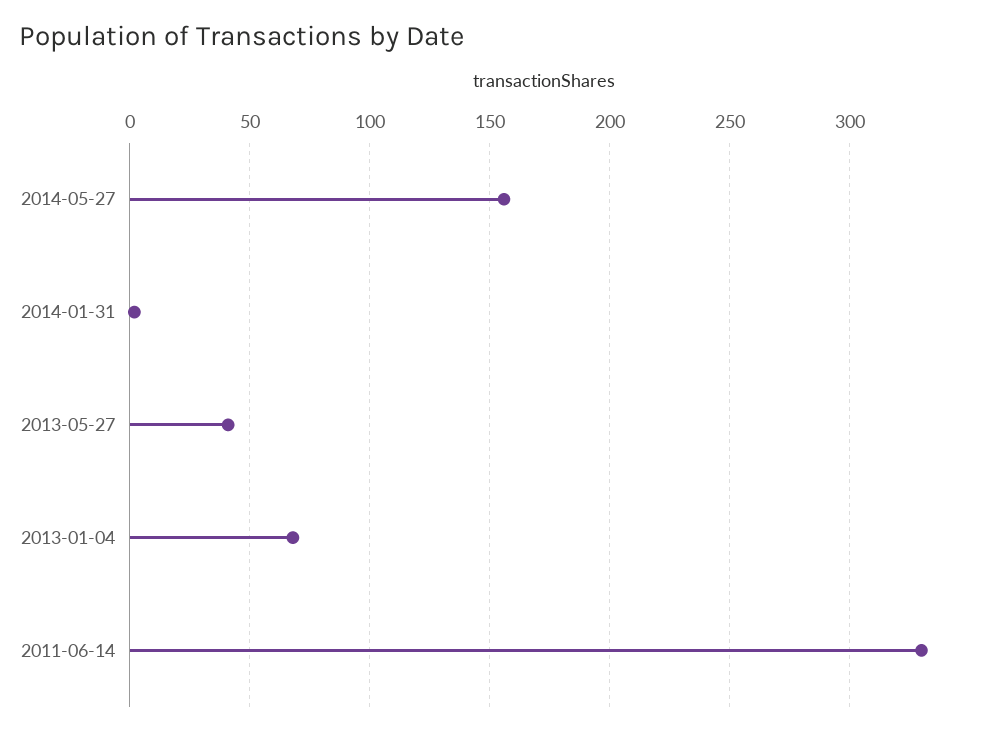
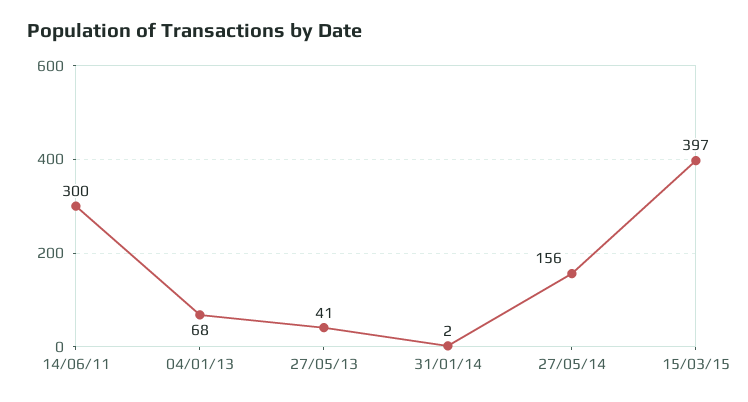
2011-06-14: 330 -> 300
15/03/15: none -> 397

